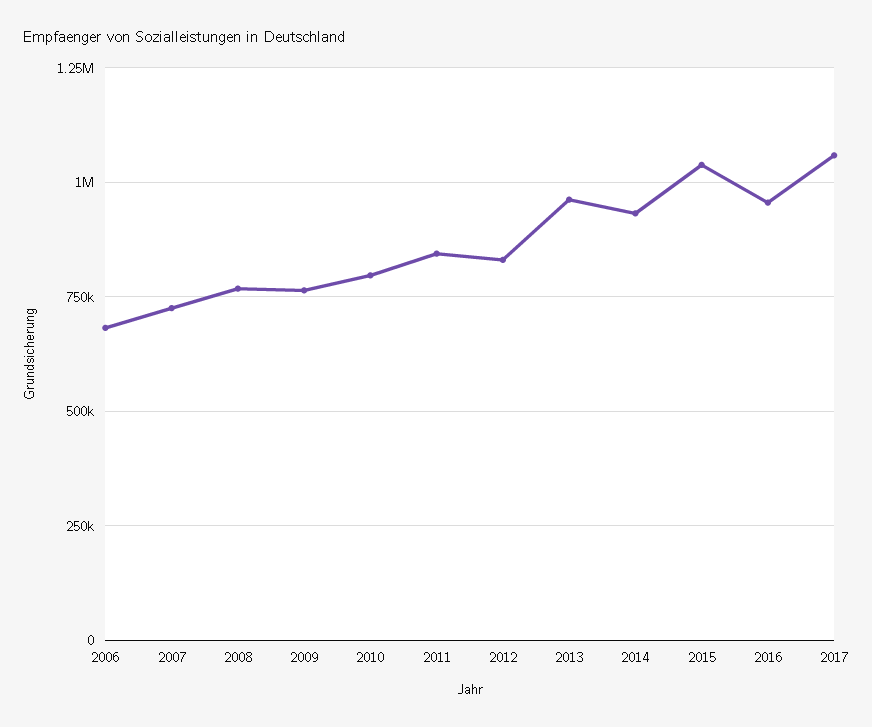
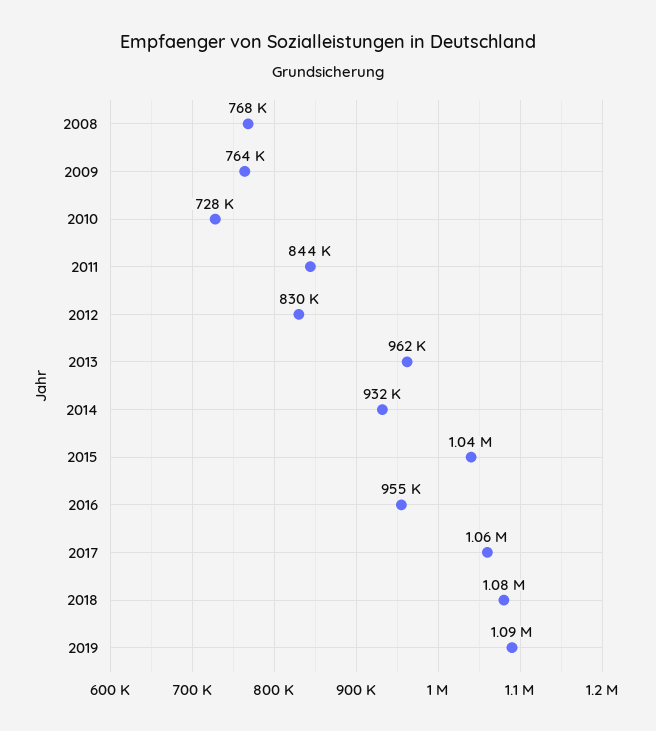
2006: 675000 -> none
2007: 725000 -> none
2010: 800000 -> 728000
2018: none -> 1080000
2019: none -> 1090000

